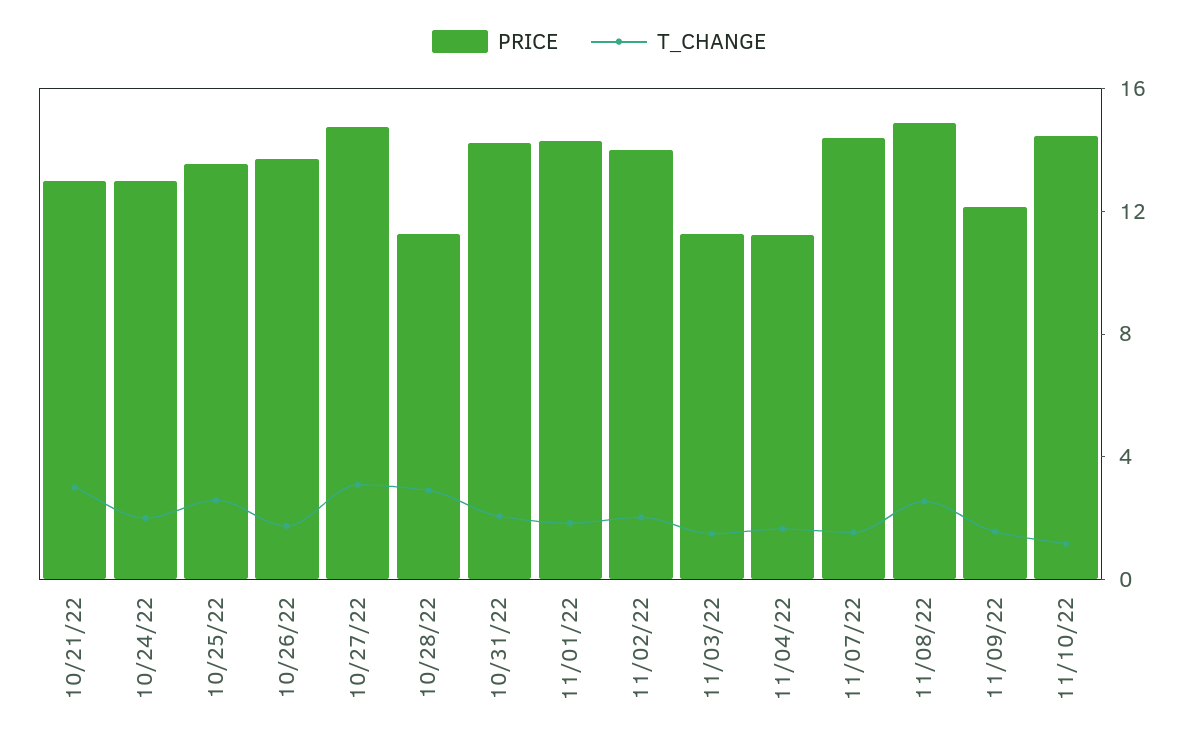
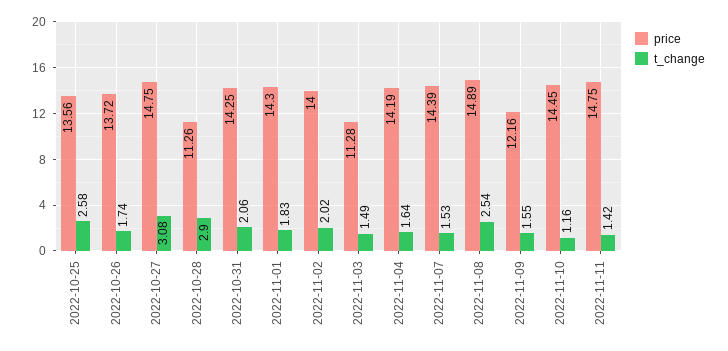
PRICE, 10/21/22: 13 -> none
T_CHANGE, 10/21/22: 3 -> none
PRICE, 10/24/22: 13 -> none
T_CHANGE, 10/24/22: 2 -> none
PRICE, 11/04/22: 11 -> 14.19
PRICE, 2022-11-11: none -> 14.75
T_CHANGE, 2022-11-11: none -> 1.42

